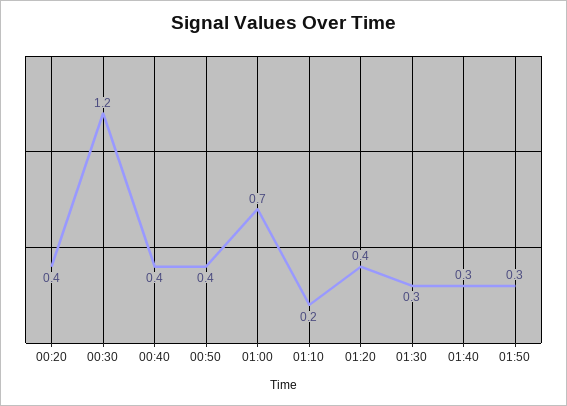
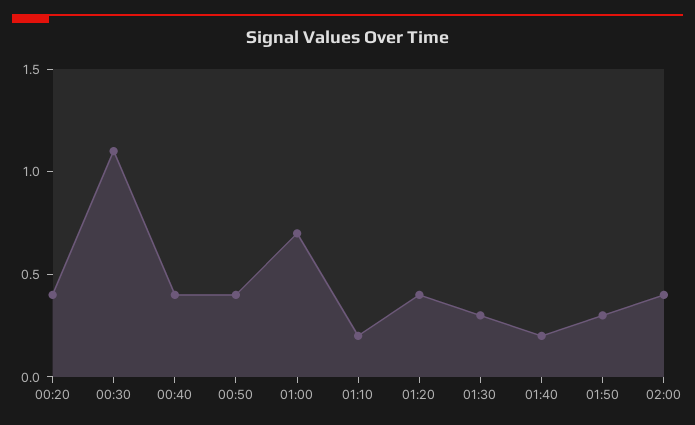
00:30: 1.2 -> 1.1
01:40: 0.3 -> 0.2
02:00: none -> 0.4

